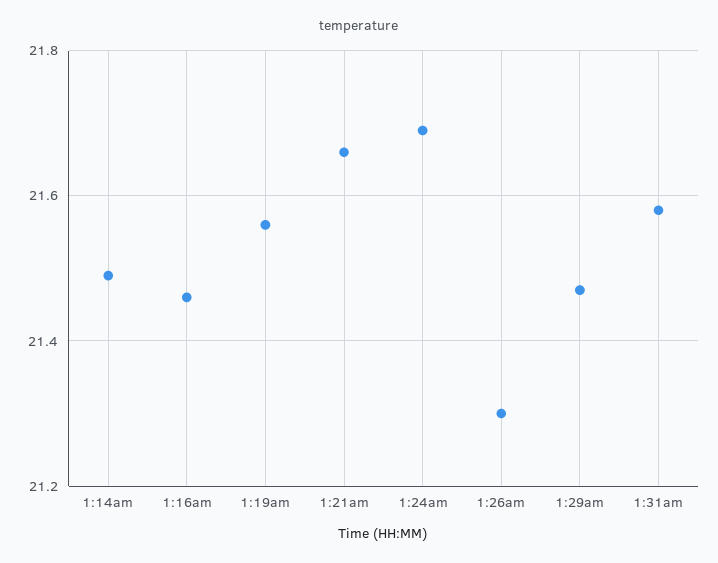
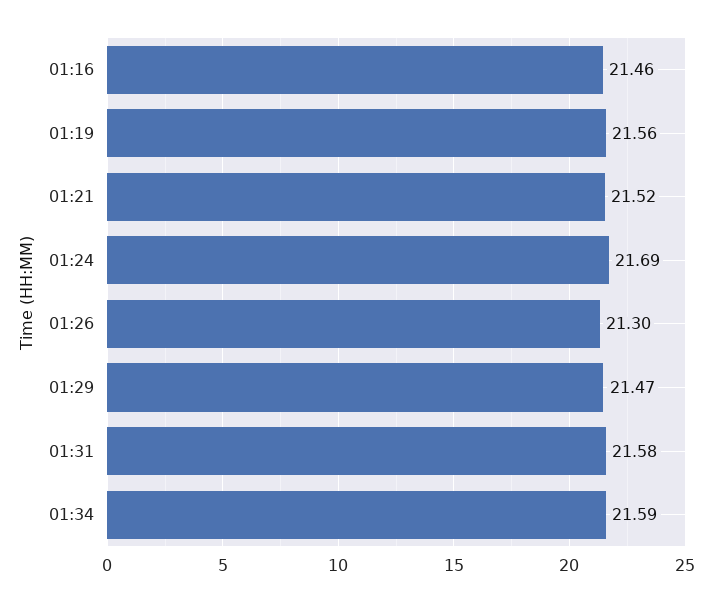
1:14am: 21.5 -> none
1:21am: 21.65 -> 21.52
01:34: none -> 21.59

